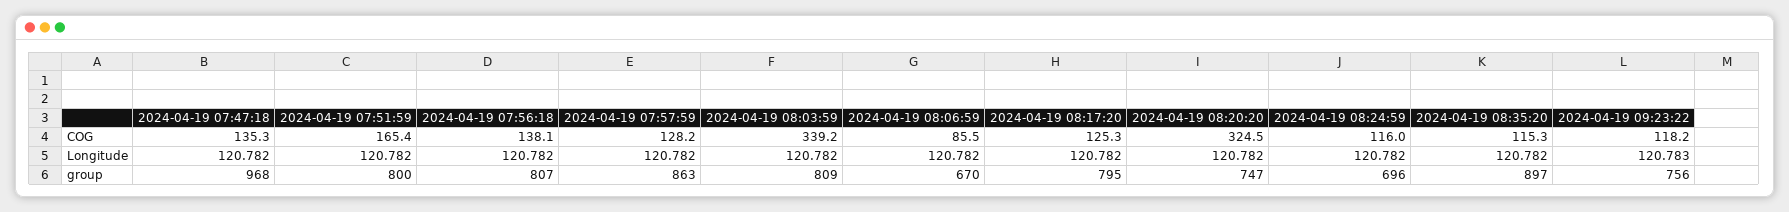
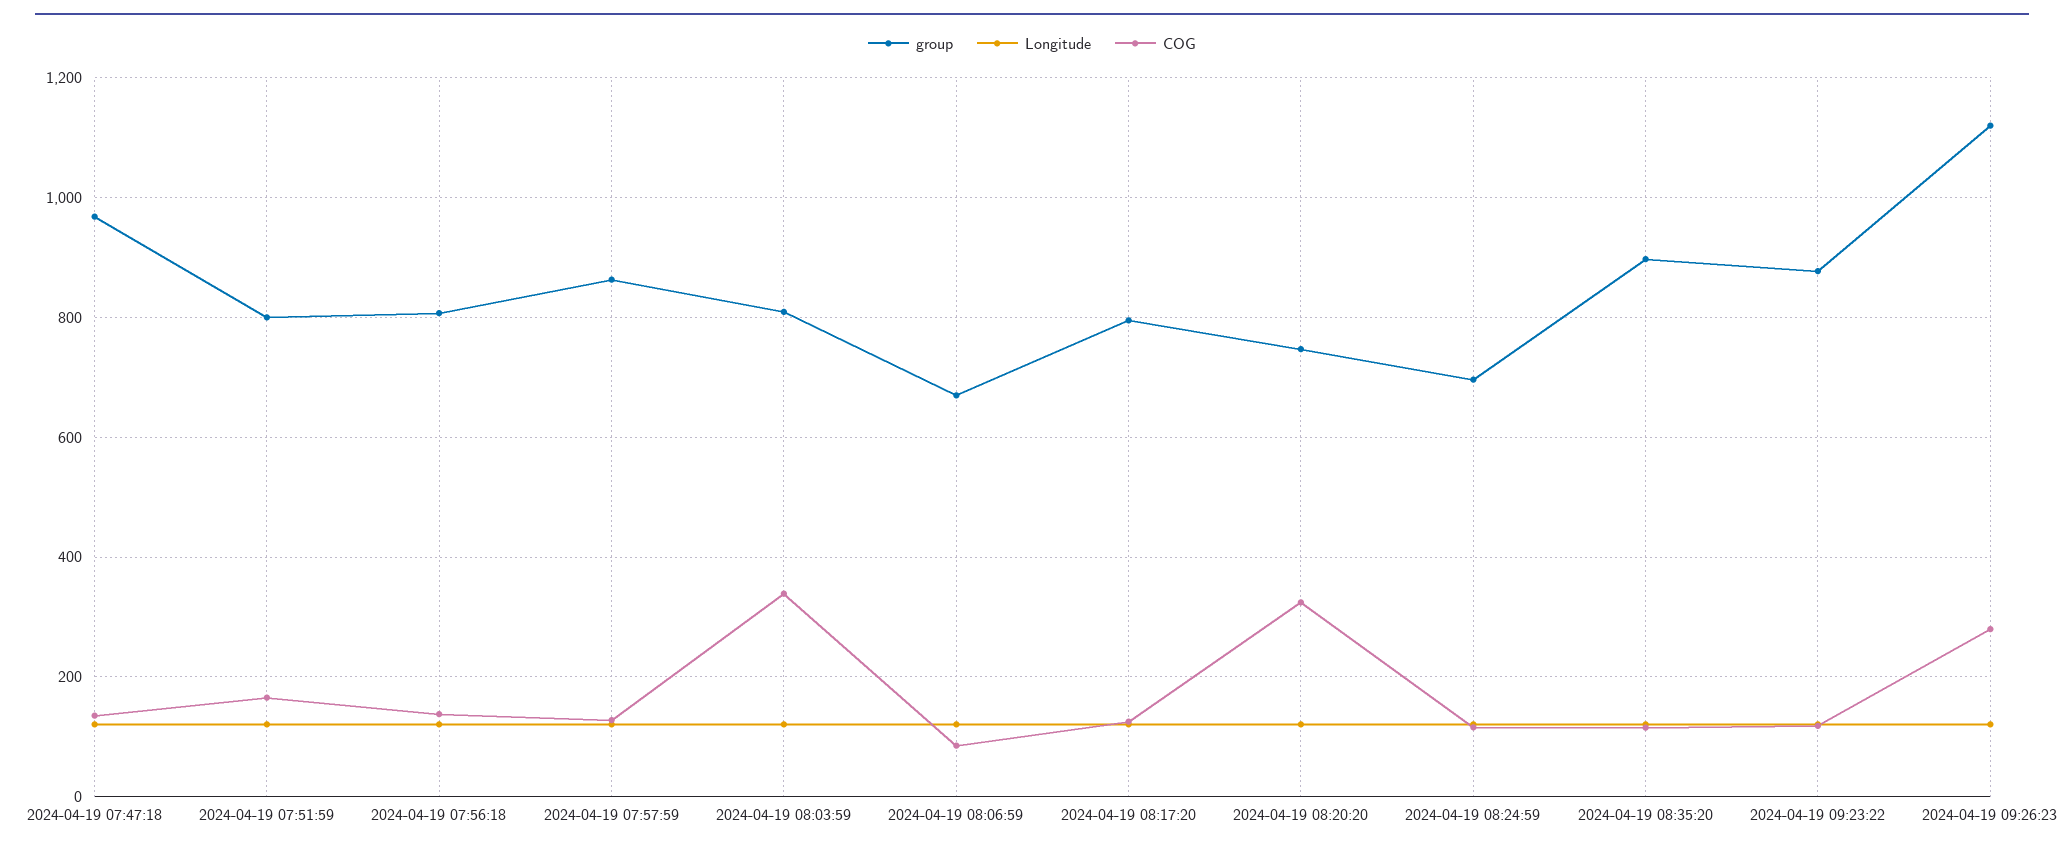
group, 2024-04-19 09:23:22: 756 -> 880
group, 2024-04-19 09:26:23: none -> 1120
Longitude, 2024-04-19 09:26:23: none -> 120
COG, 2024-04-19 09:26:23: none -> 280

